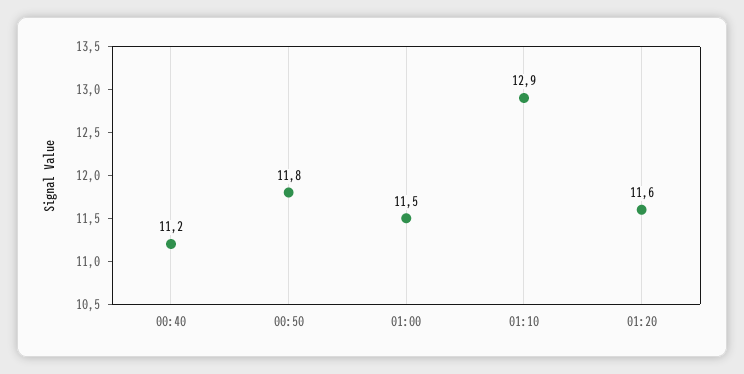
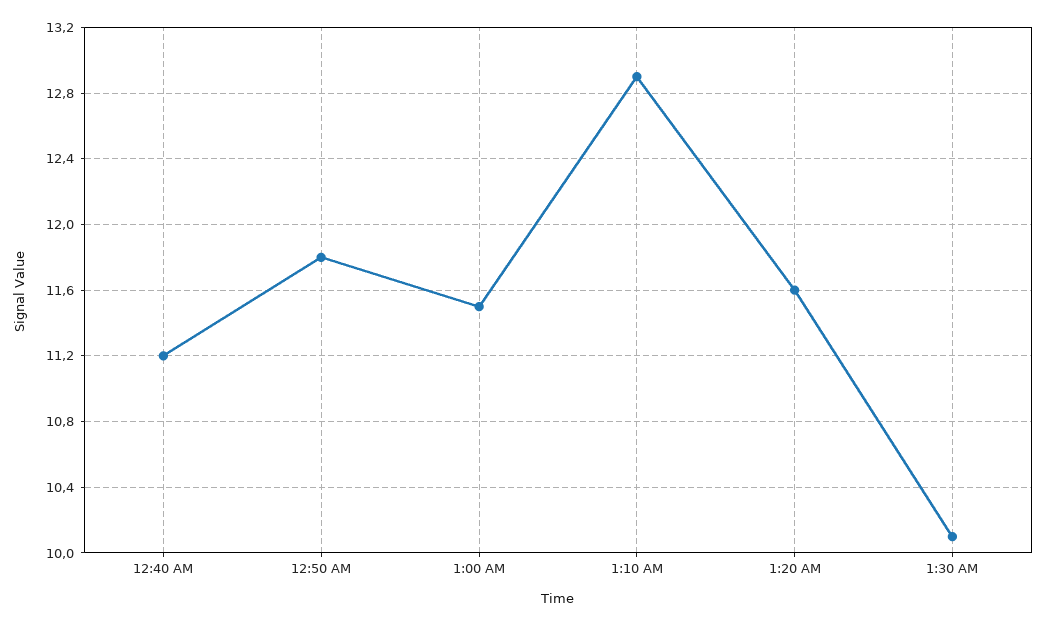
1:30 AM: none -> 10.1

